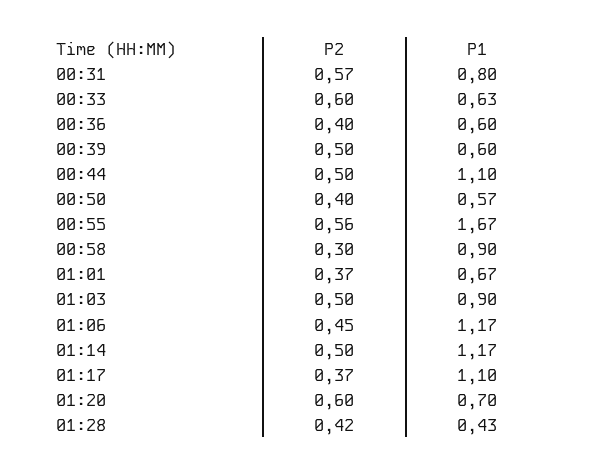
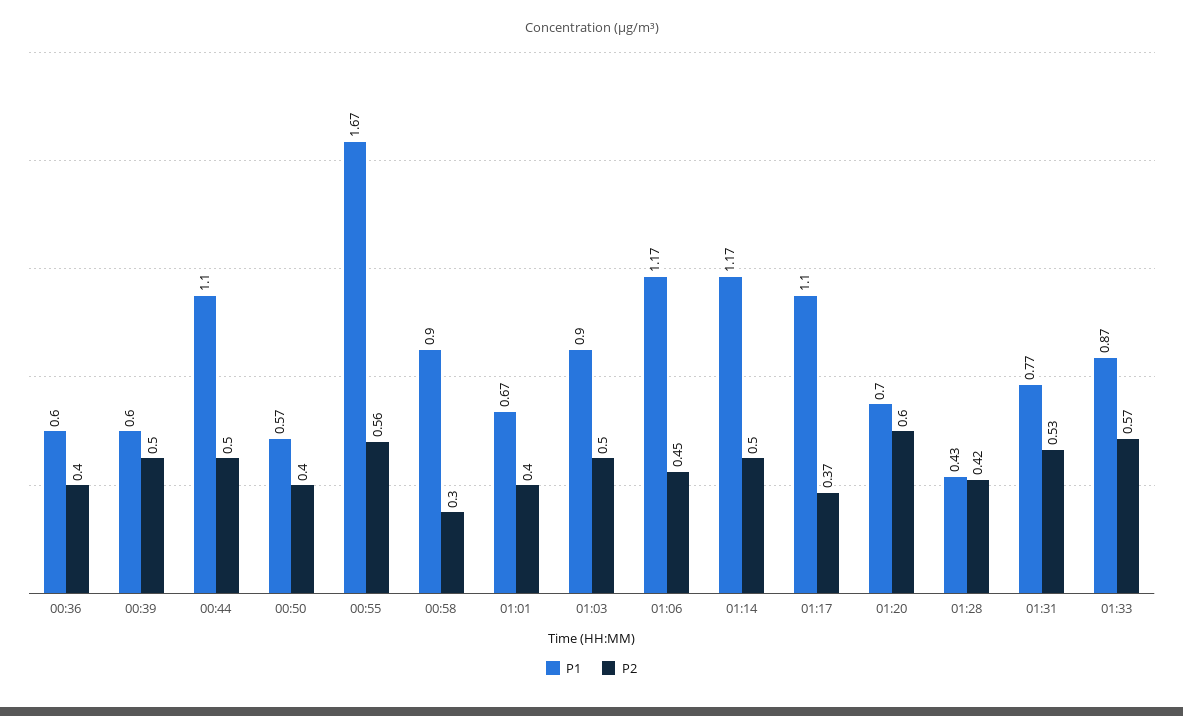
P2, 00:31: 0.57 -> none
P1, 00:31: 0.8 -> none
P2, 00:33: 0.6 -> none
P1, 00:33: 0.63 -> none
P2, 01:01: 0.37 -> 0.4
P1, 01:31: none -> 0.77
P2, 01:31: none -> 0.53
P1, 01:33: none -> 0.87
P2, 01:33: none -> 0.57

